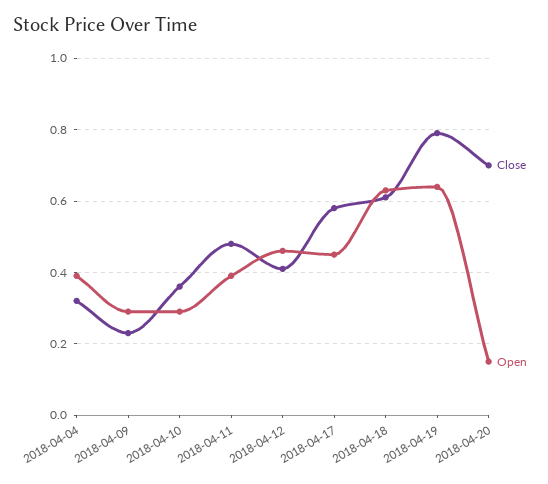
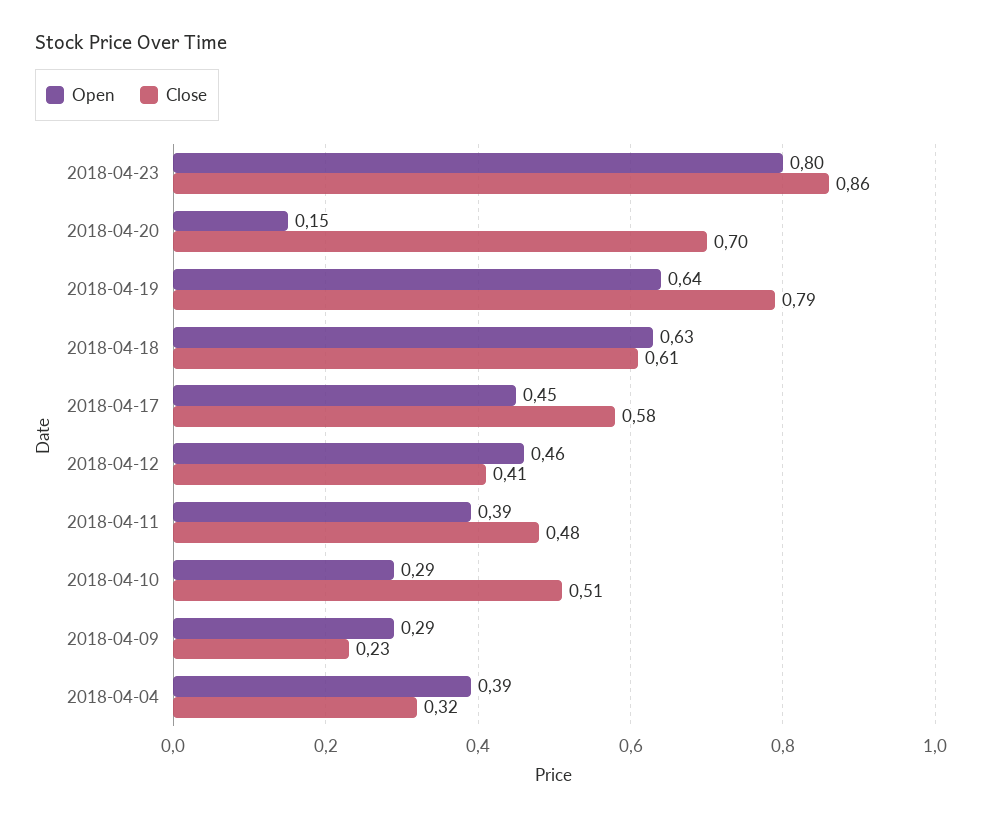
Close, 2018-04-10: 0.35 -> 0.51
Open, 2018-04-23: none -> 0.8
Close, 2018-04-23: none -> 0.86

